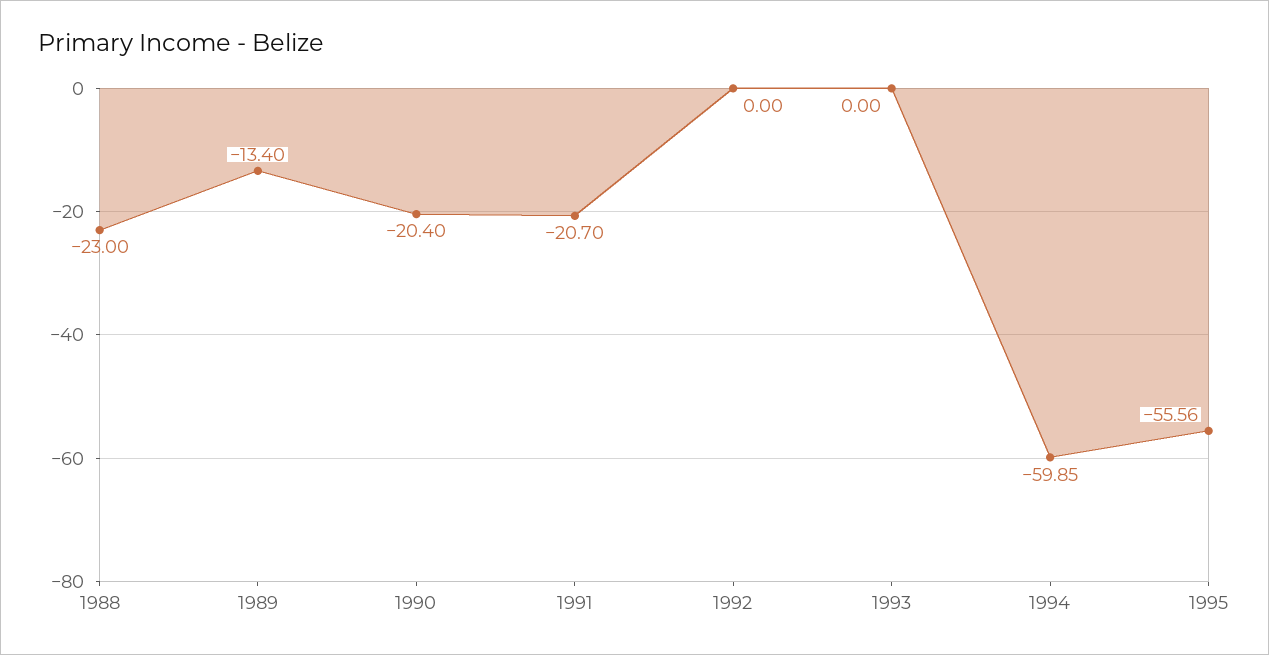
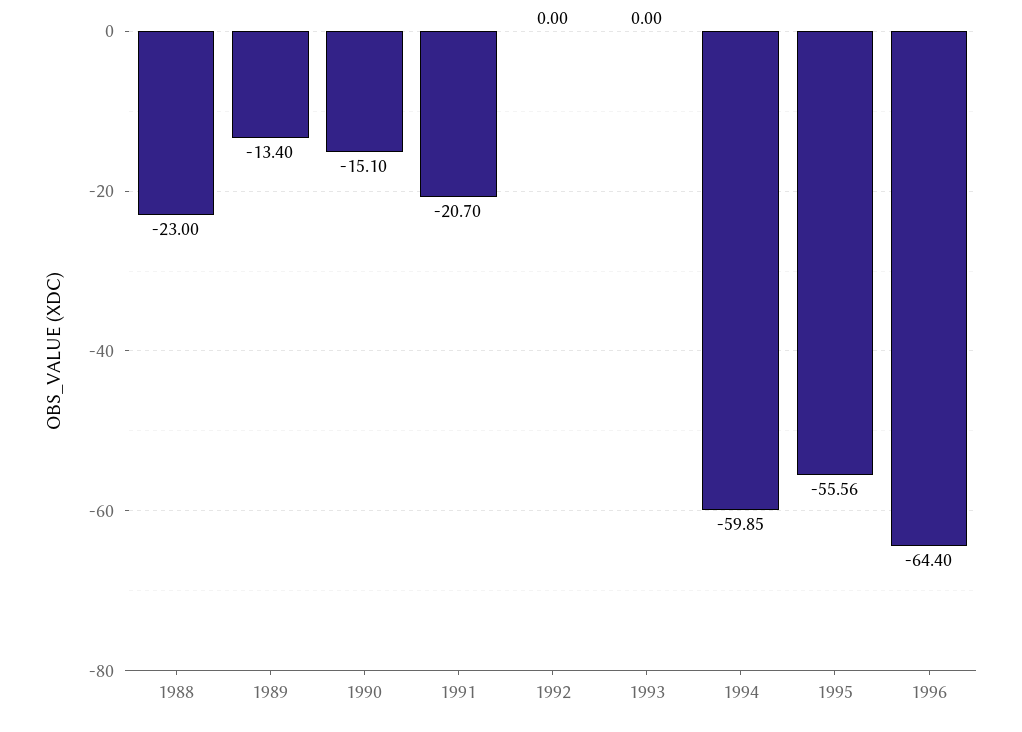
1990: -20.4 -> -15.1
1996: none -> -64.4

